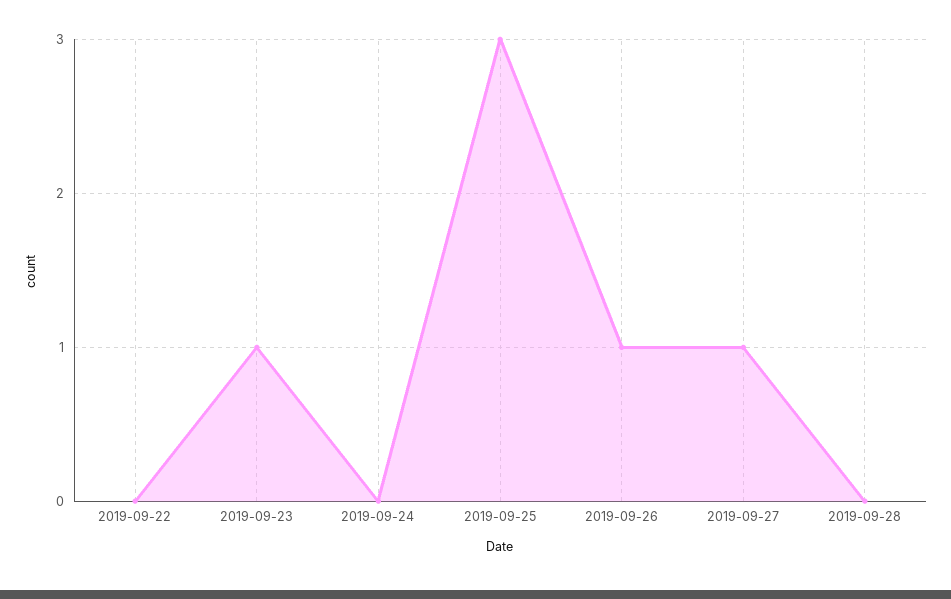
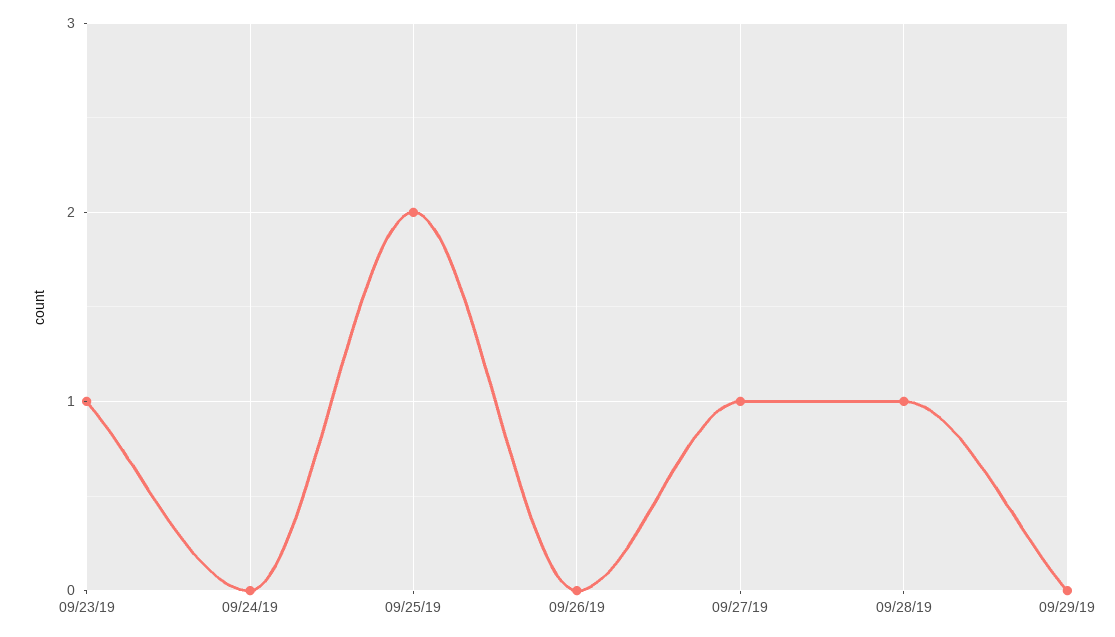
2019-09-22: 0 -> none
2019-09-25: 3 -> 2
2019-09-26: 1 -> 0
2019-09-28: 0 -> 1
09/29/19: none -> 0

